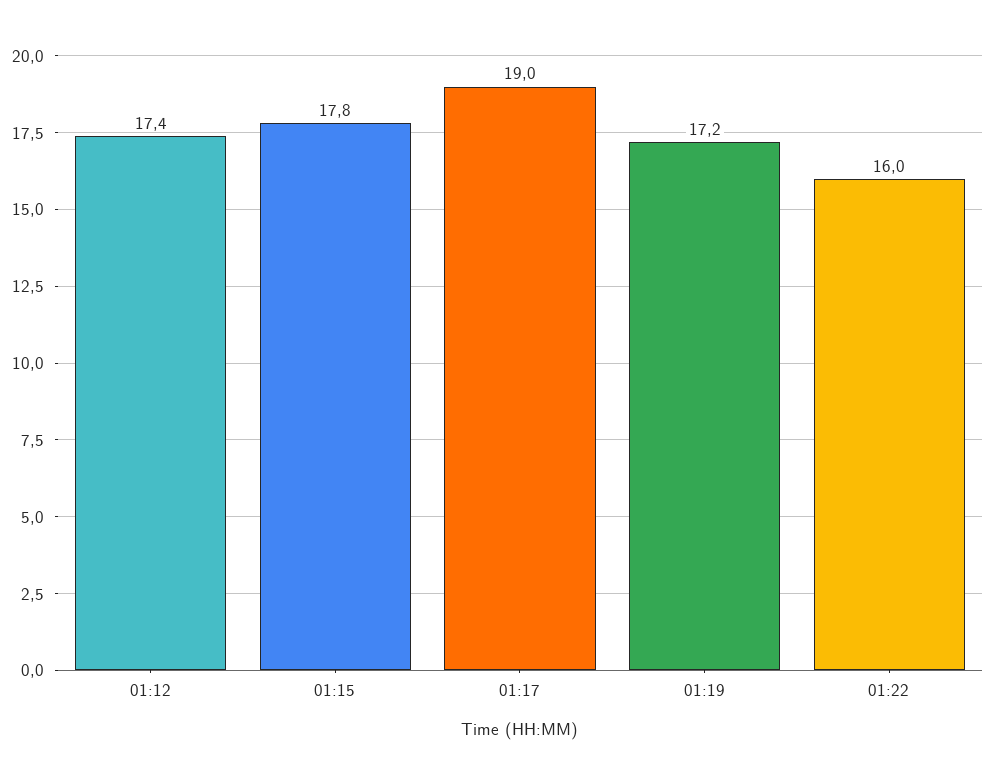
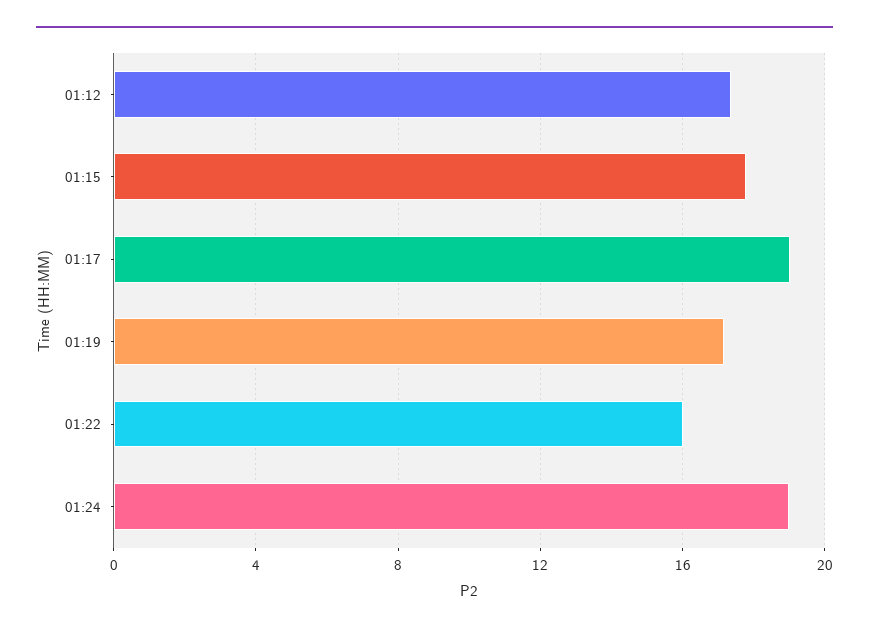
01:24: none -> 19

